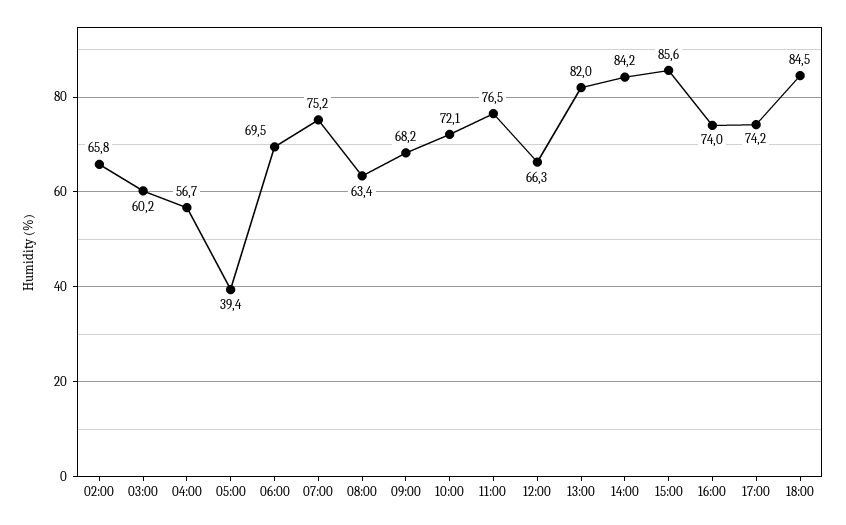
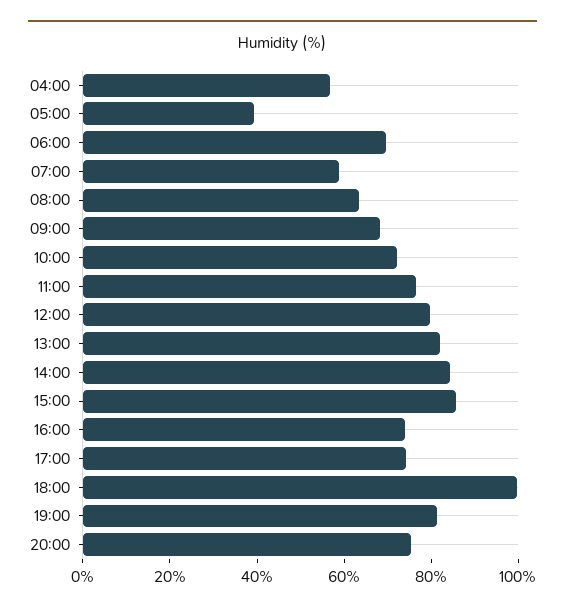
02:00: 65.8 -> none
03:00: 60.2 -> none
07:00: 75.2 -> 60
12:00: 66.3 -> 80
18:00: 84.5 -> 100
19:00: none -> 80
20:00: none -> 75

